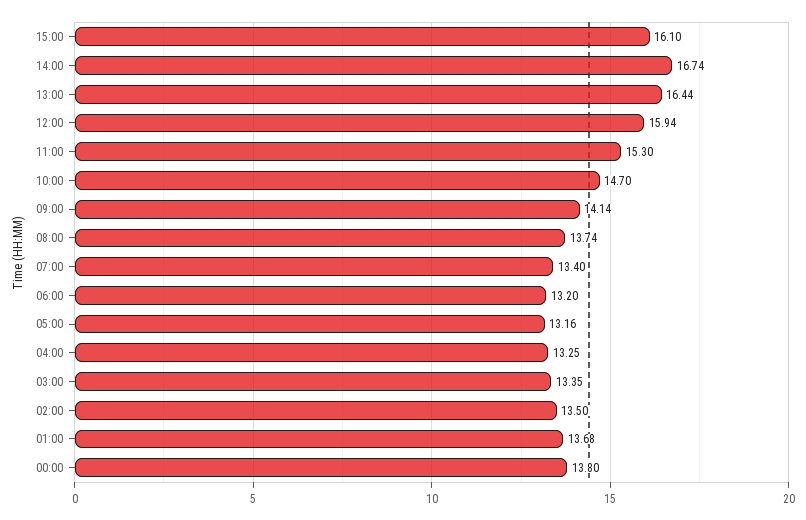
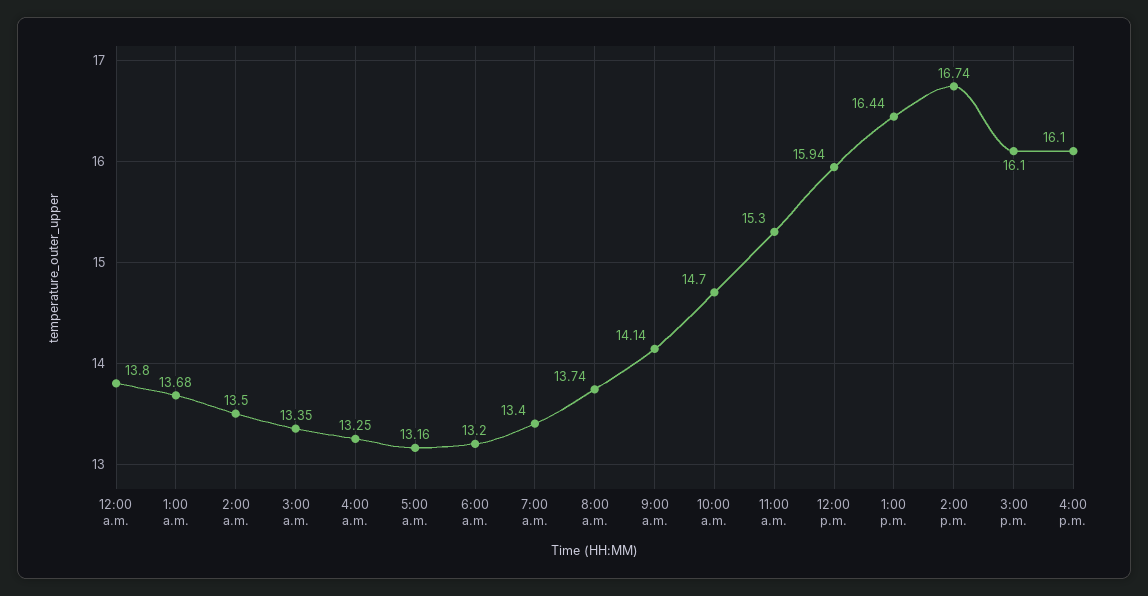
4:00 p.m.: none -> 16.1

